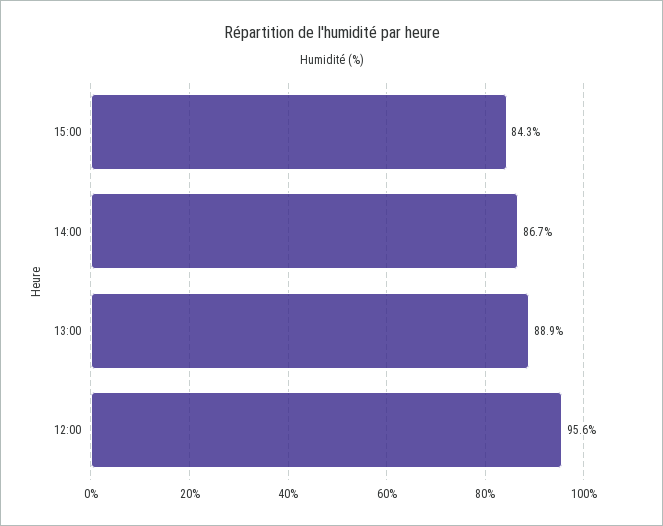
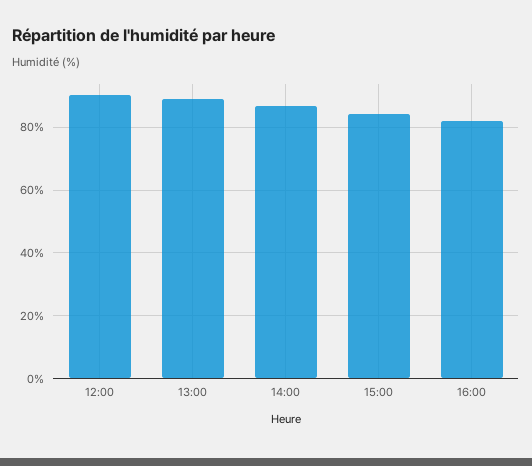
12:00: 95.6 -> 90
16:00: none -> 82

